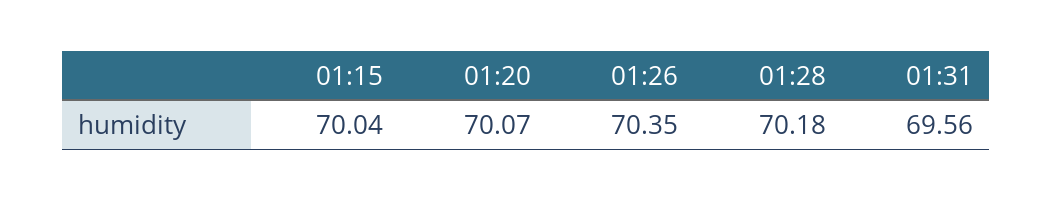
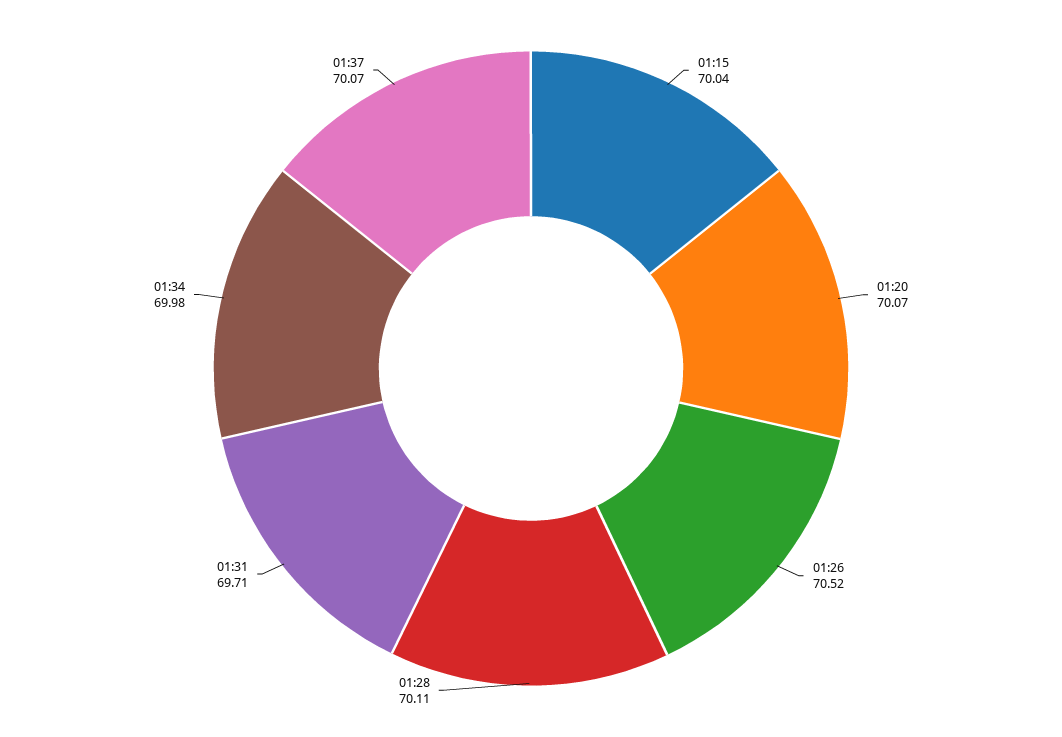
01:26: 70.35 -> 70.52
01:28: 70.18 -> 70.11
01:31: 69.56 -> 69.71
01:34: none -> 69.98
01:37: none -> 70.07

